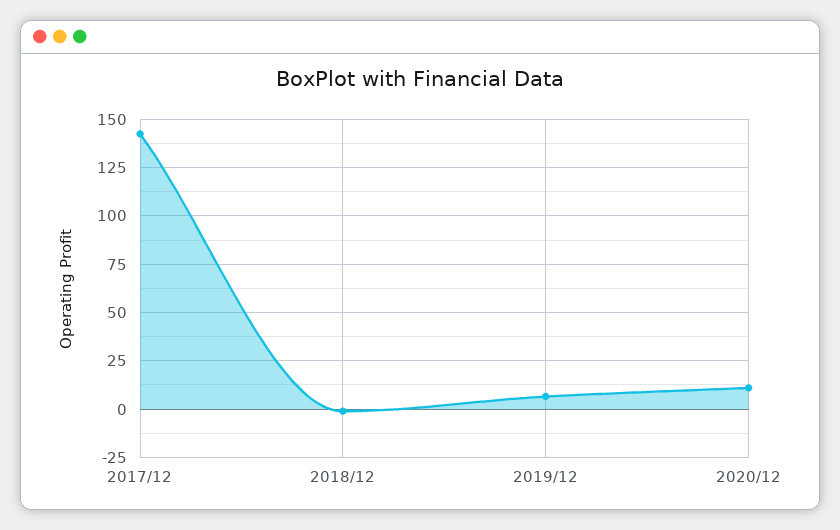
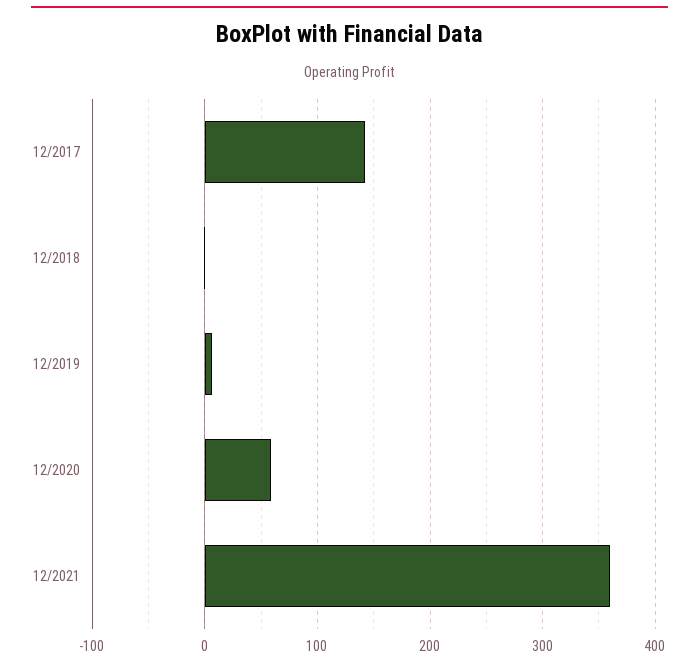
2020/12: 10 -> 60
12/2021: none -> 360

